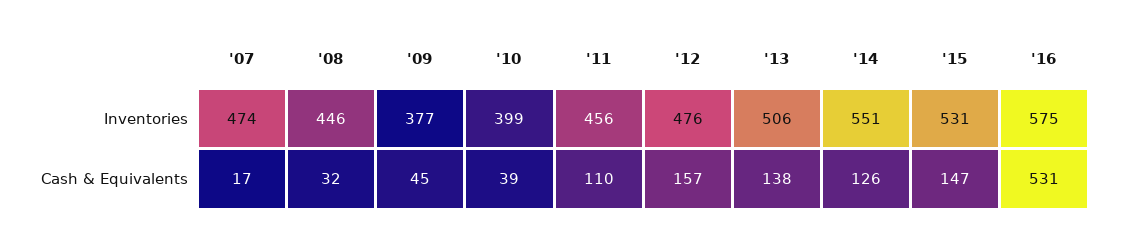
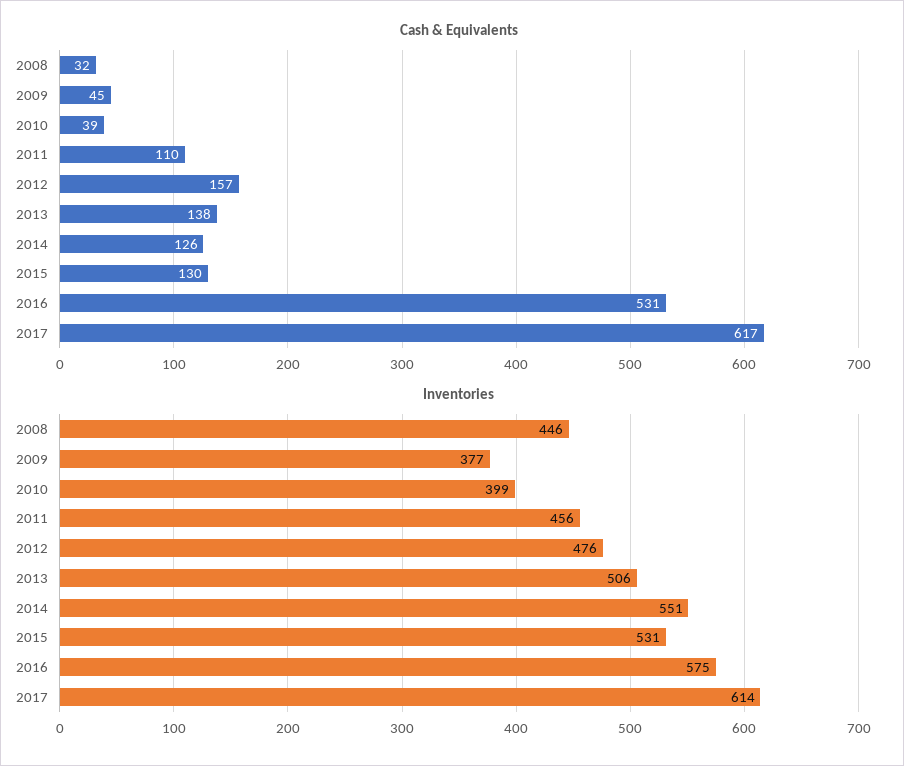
Inventories, '07: 474 -> none
Cash & Equivalents, '07: 17 -> none
Cash & Equivalents, '15: 147 -> 130
Cash & Equivalents, 2017: none -> 617
Inventories, 2017: none -> 614

